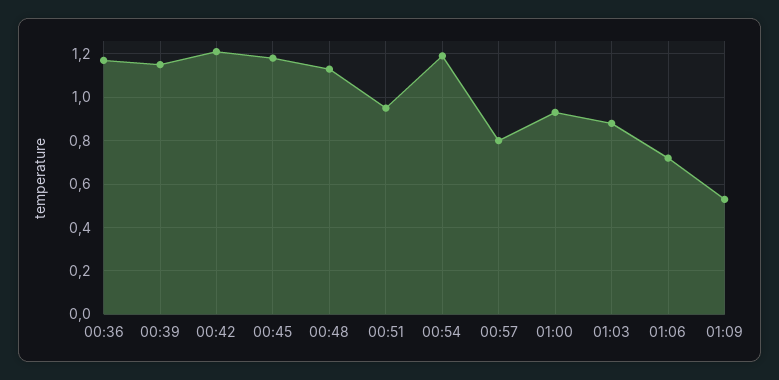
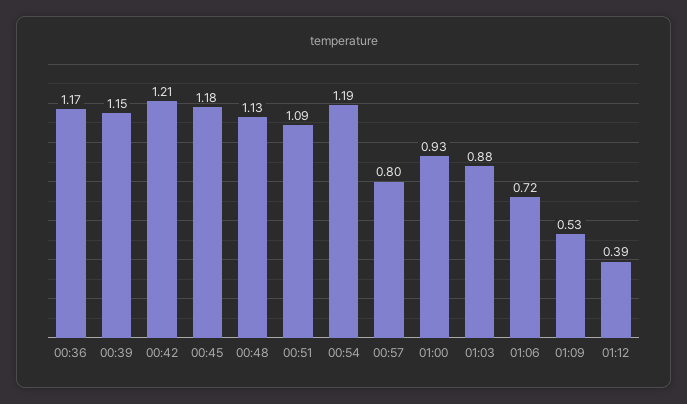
00:51: 0.95 -> 1.09
01:12: none -> 0.39

